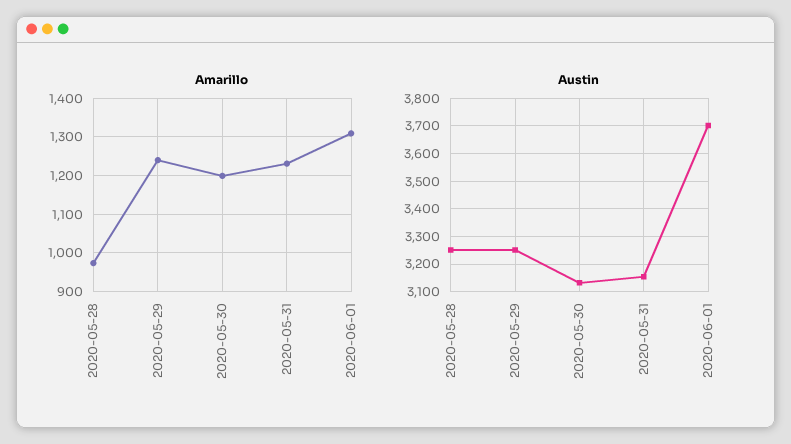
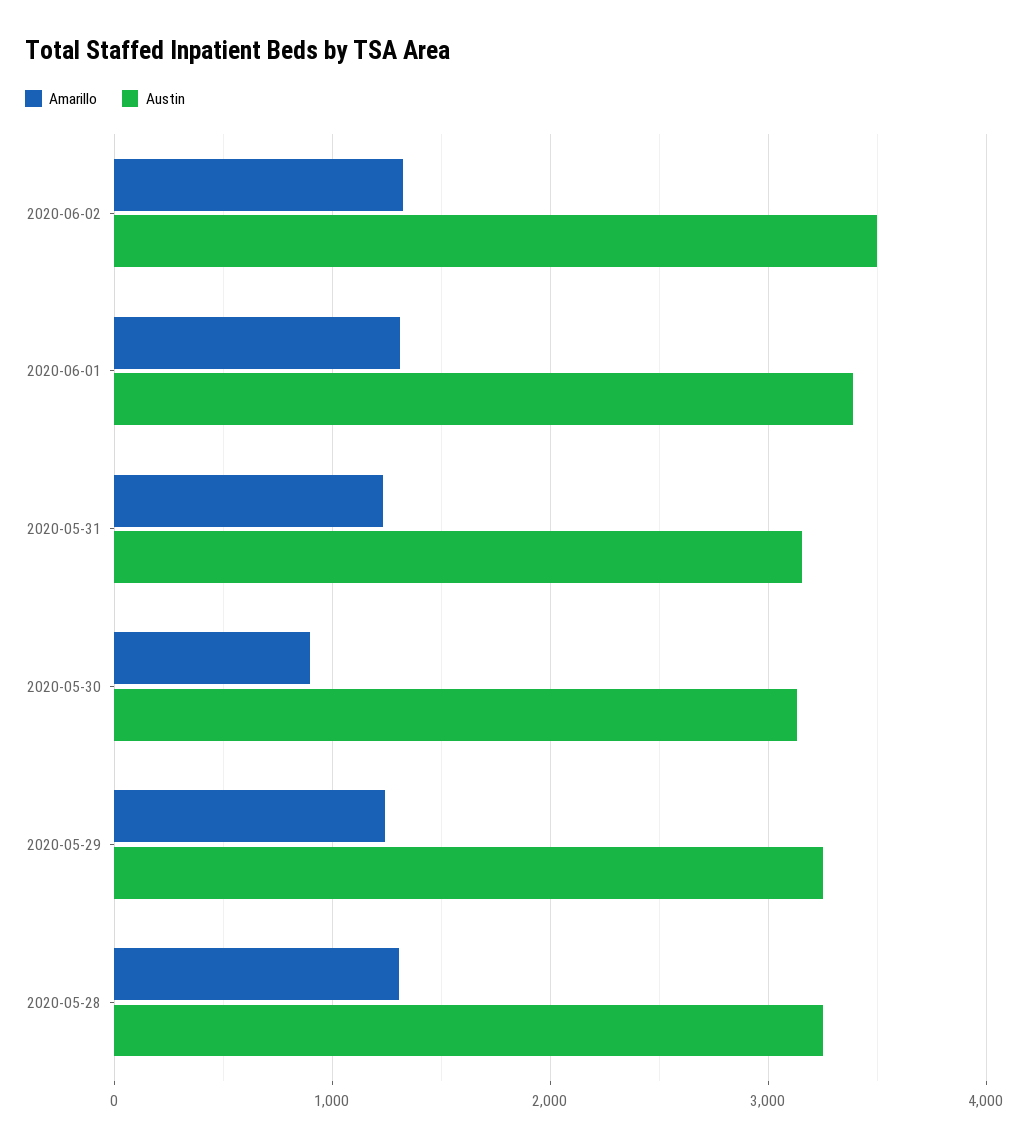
Amarillo, 2020-05-28: 980 -> 1300
Amarillo, 2020-05-30: 1200 -> 900
Austin, 2020-06-01: 3700 -> 3400
Amarillo, 2020-06-02: none -> 1300
Austin, 2020-06-02: none -> 3500

